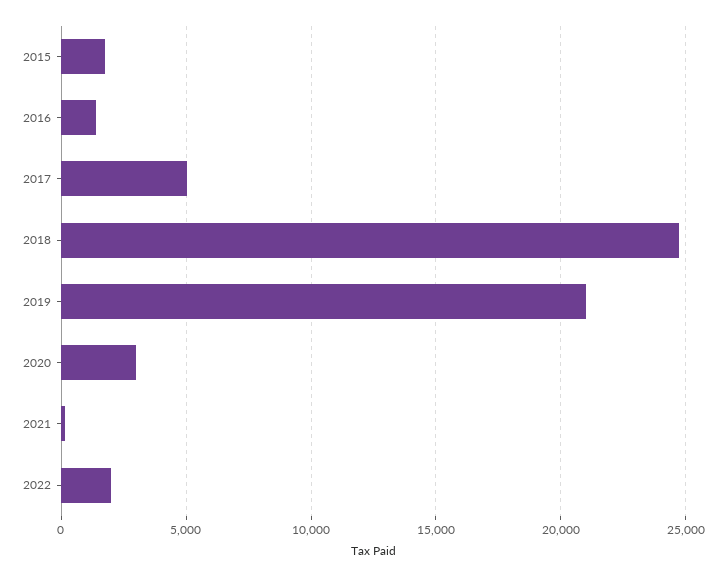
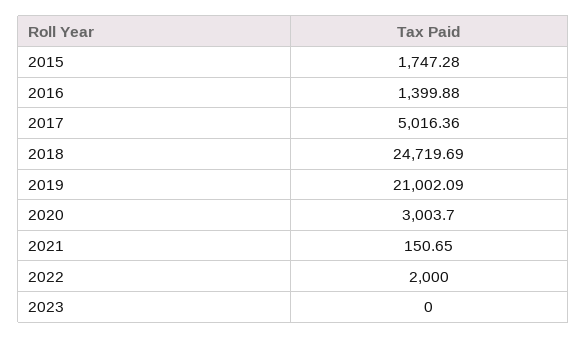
2023: none -> 0

